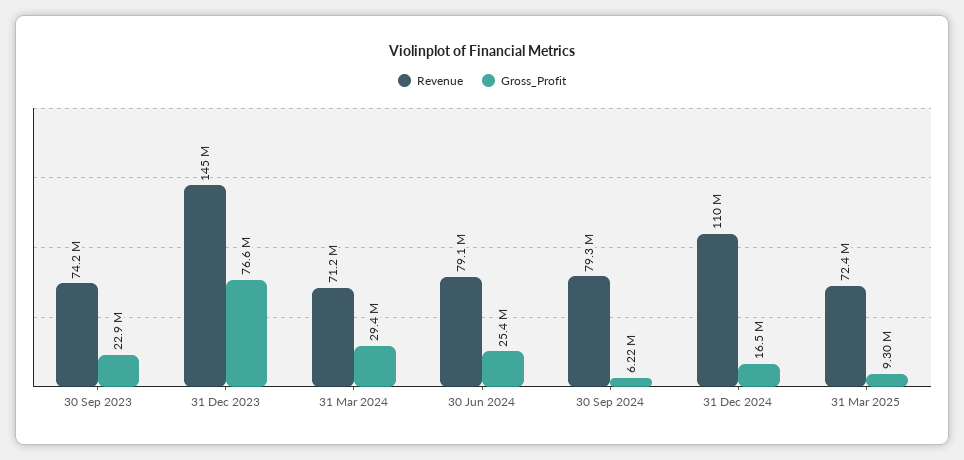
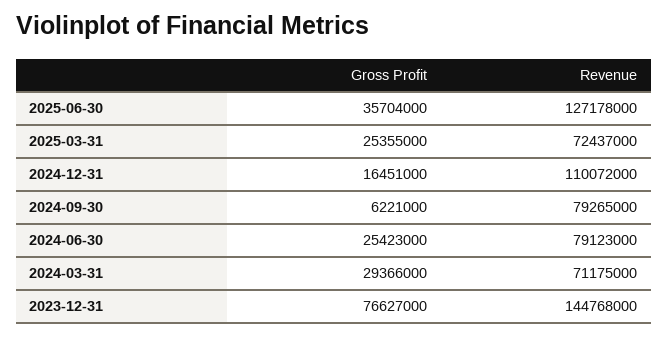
Revenue, 30 Sep 2023: 74200000 -> none
Gross_Profit, 30 Sep 2023: 22900000 -> none
Gross_Profit, 31 Mar 2025: 9300000 -> 25355000
Gross_Profit, 2025-06-30: none -> 35704000
Revenue, 2025-06-30: none -> 127178000

